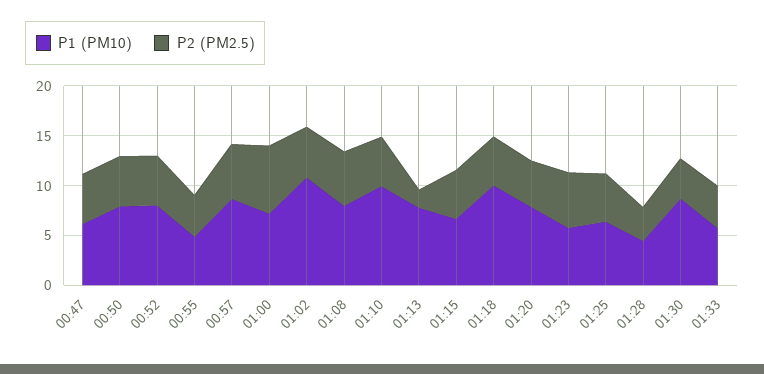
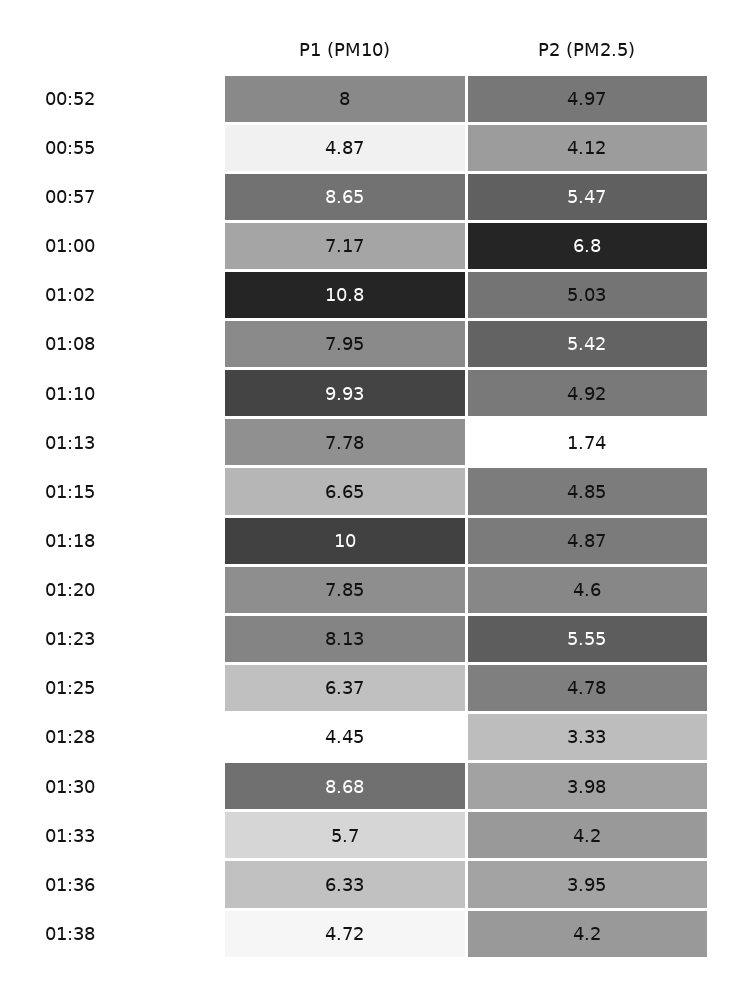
P1 (PM10), 00:47: 6 -> none
P2 (PM2.5), 00:47: 5 -> none
P1 (PM10), 00:50: 8 -> none
P2 (PM2.5), 00:50: 5 -> none
P1 (PM10), 01:23: 6 -> 8.13
P1 (PM10), 01:36: none -> 6.33
P2 (PM2.5), 01:36: none -> 3.95
P1 (PM10), 01:38: none -> 4.72
P2 (PM2.5), 01:38: none -> 4.2

